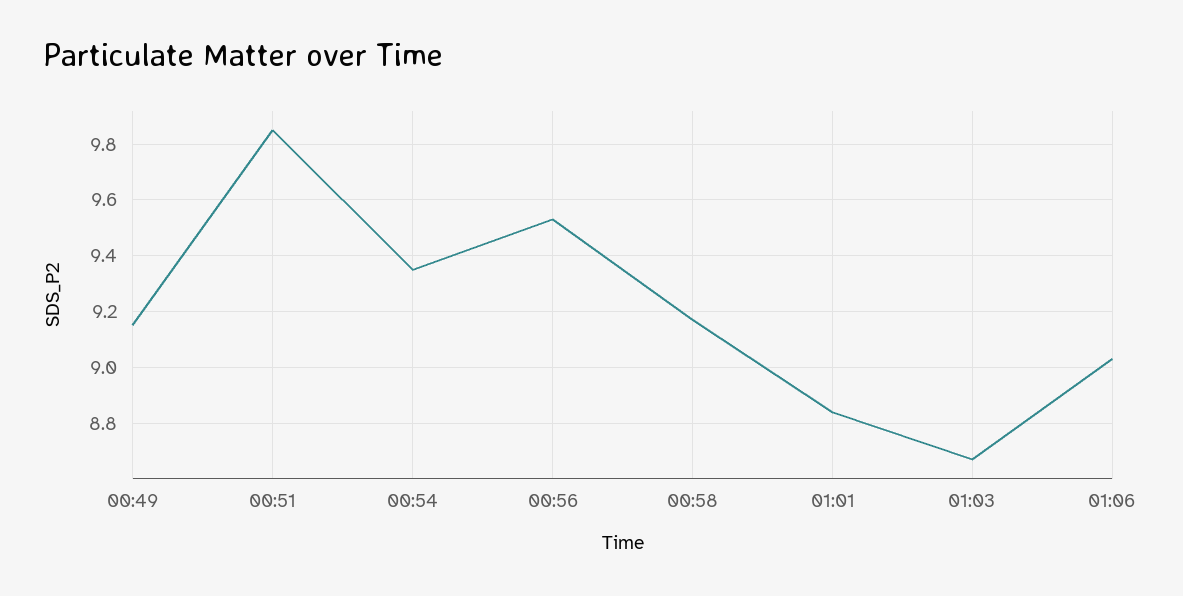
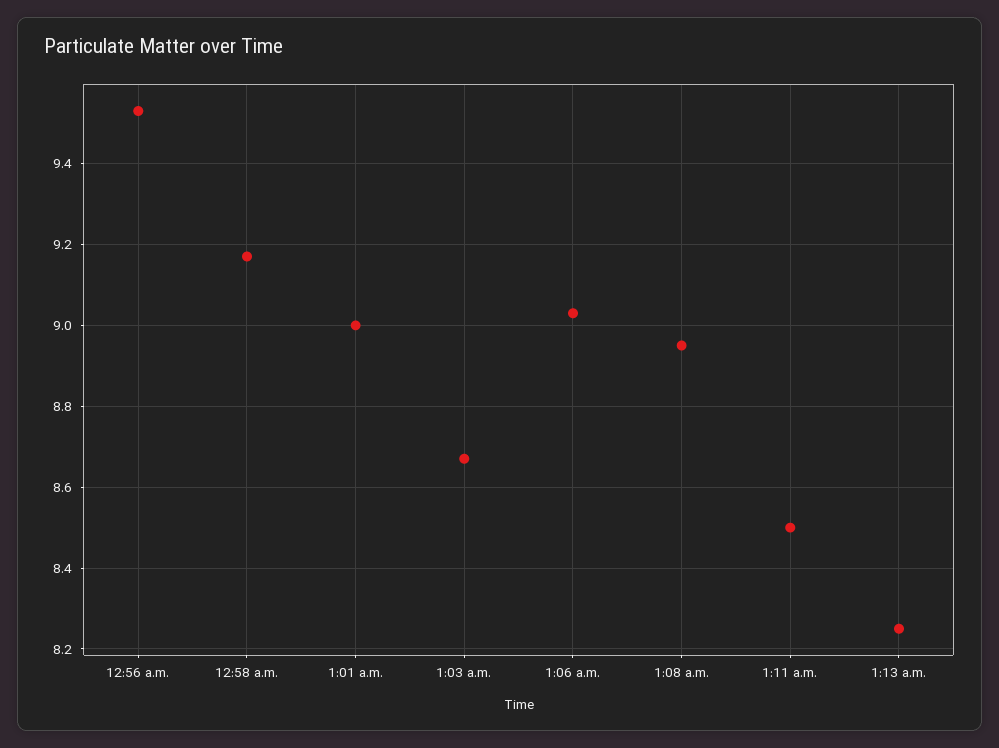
00:49: 9.15 -> none
00:51: 9.85 -> none
00:54: 9.35 -> none
01:01: 8.85 -> 9
1:08 a.m.: none -> 8.95
1:11 a.m.: none -> 8.5
1:13 a.m.: none -> 8.25

